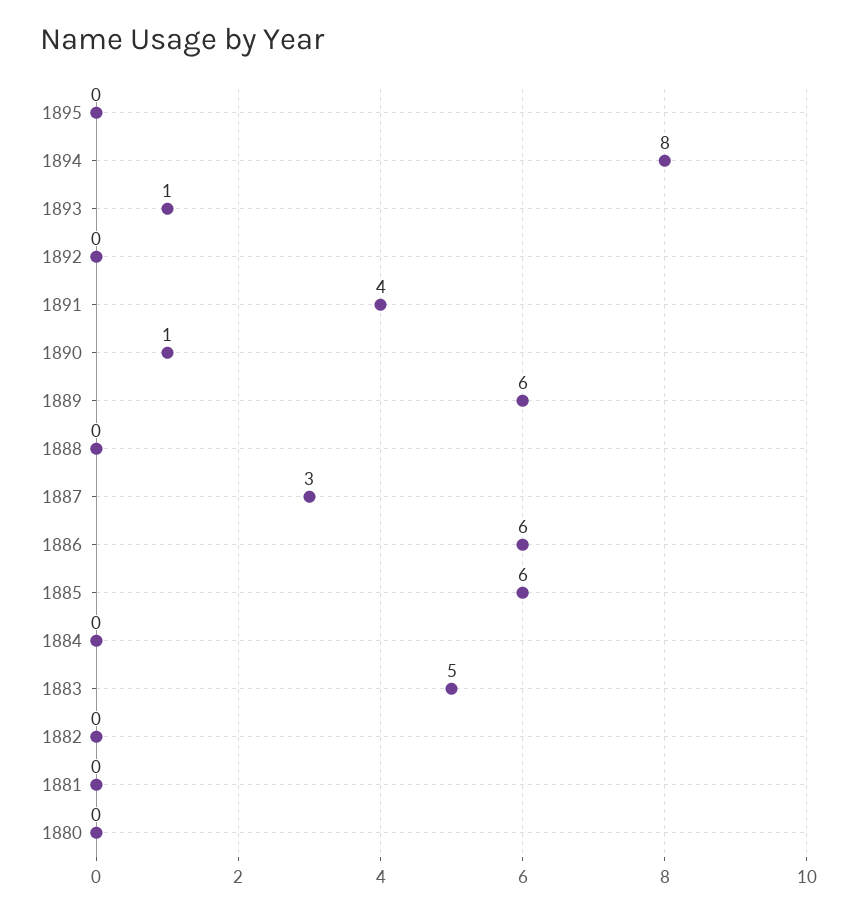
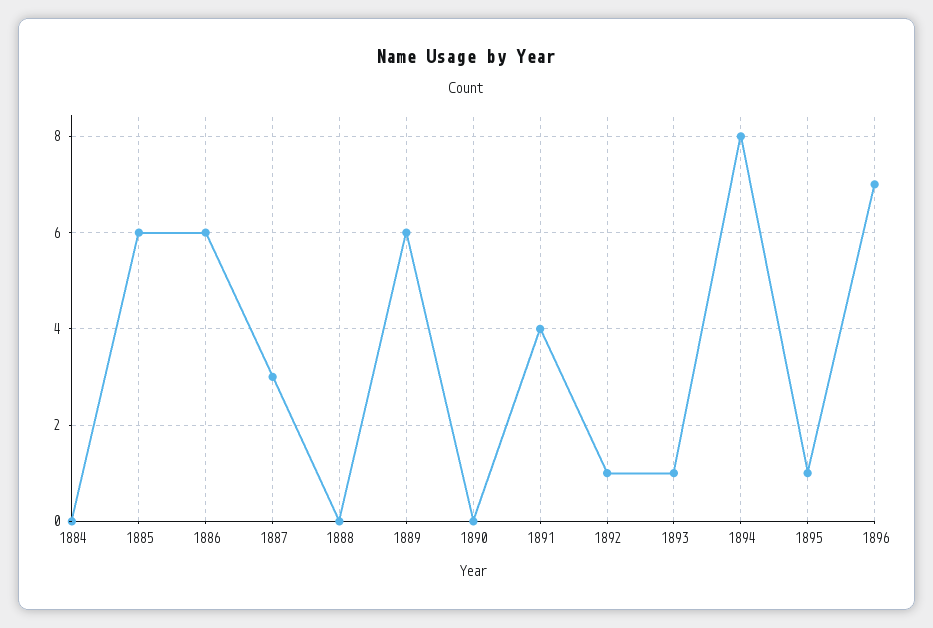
1895: 0 -> 1
1892: 0 -> 1
1890: 1 -> 0
1883: 5 -> none
1882: 0 -> none
1881: 0 -> none
1880: 0 -> none
1896: none -> 7

